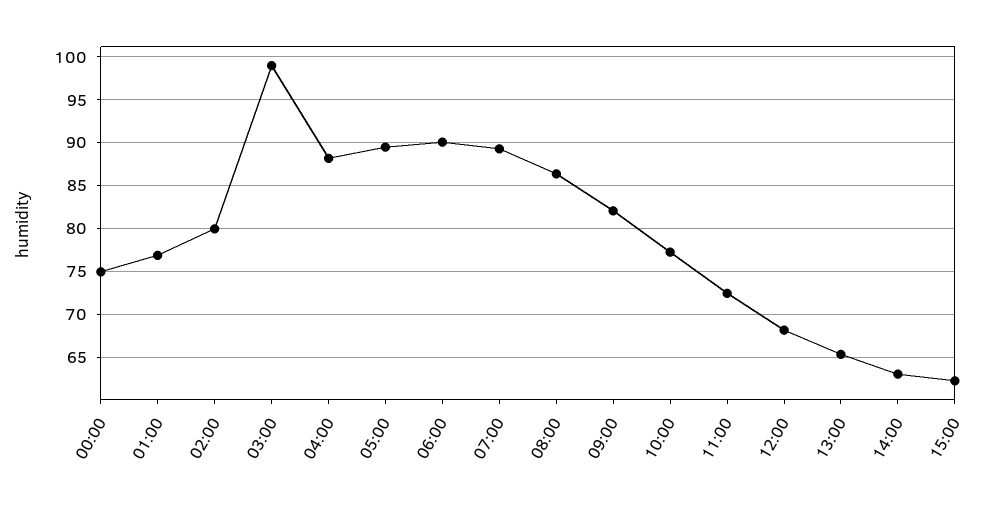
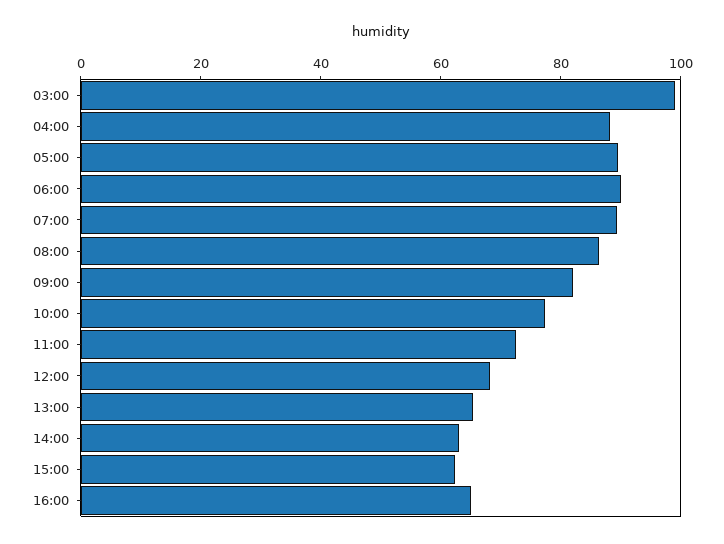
00:00: 75 -> none
01:00: 77 -> none
02:00: 80 -> none
16:00: none -> 65

